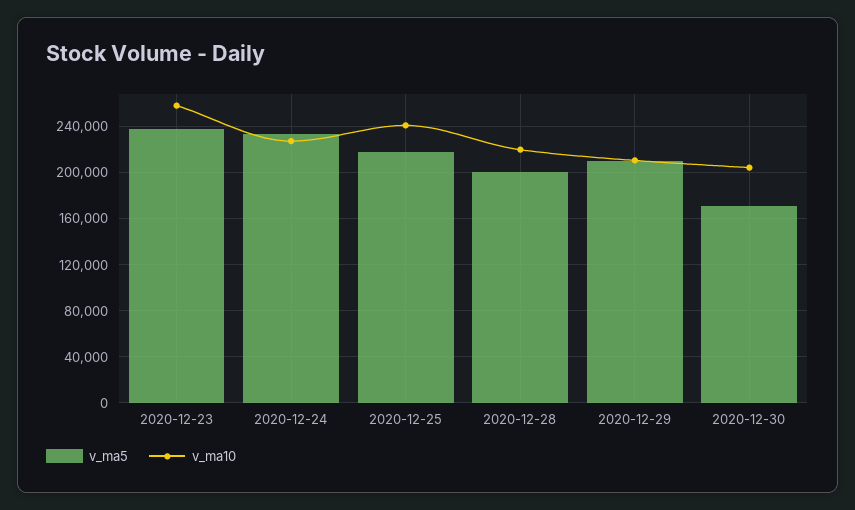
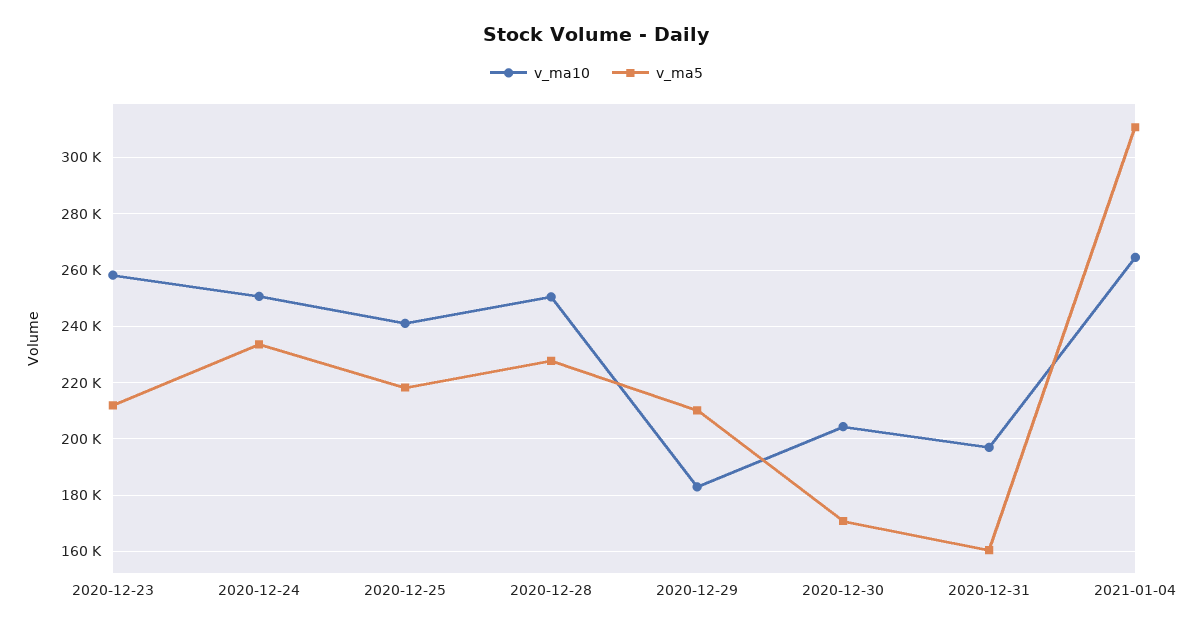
v_ma5, 2020-12-23: 240000 -> 212500
v_ma10, 2020-12-24: 230000 -> 250000
v_ma5, 2020-12-28: 200000 -> 227500
v_ma10, 2020-12-28: 220000 -> 250000
v_ma10, 2020-12-29: 210000 -> 182500
v_ma10, 2020-12-31: none -> 197500
v_ma5, 2020-12-31: none -> 160000
v_ma10, 2021-01-04: none -> 265000
v_ma5, 2021-01-04: none -> 310000

